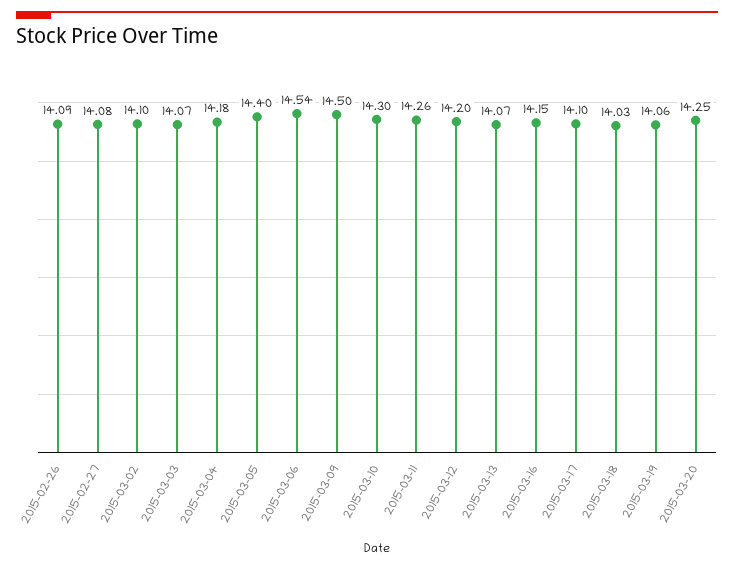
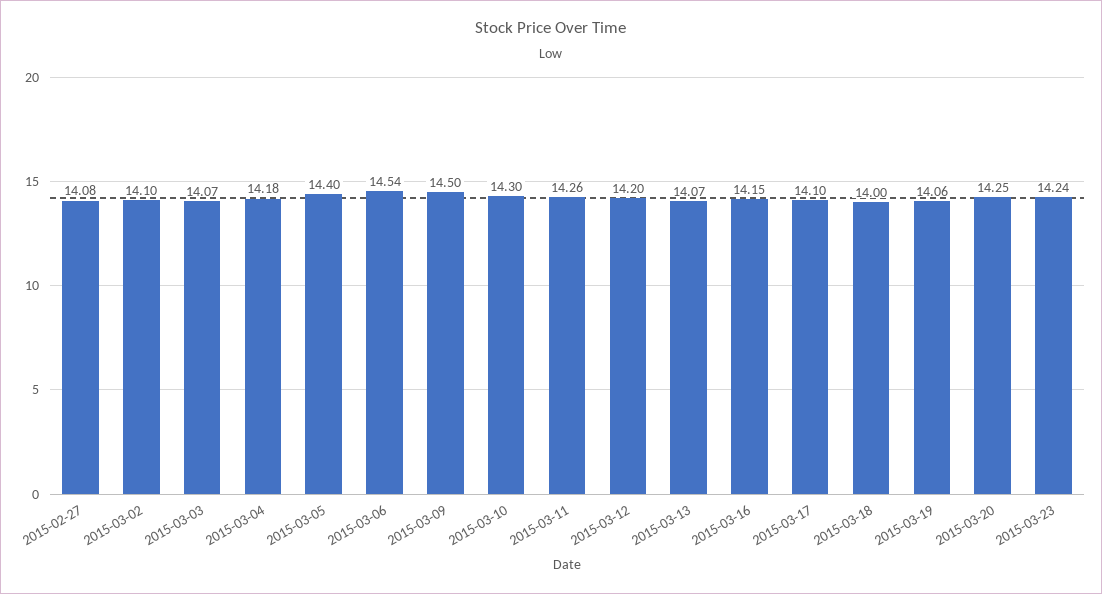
2015-02-26: 14.09 -> none
2015-03-18: 14.03 -> 14
2015-03-23: none -> 14.24

